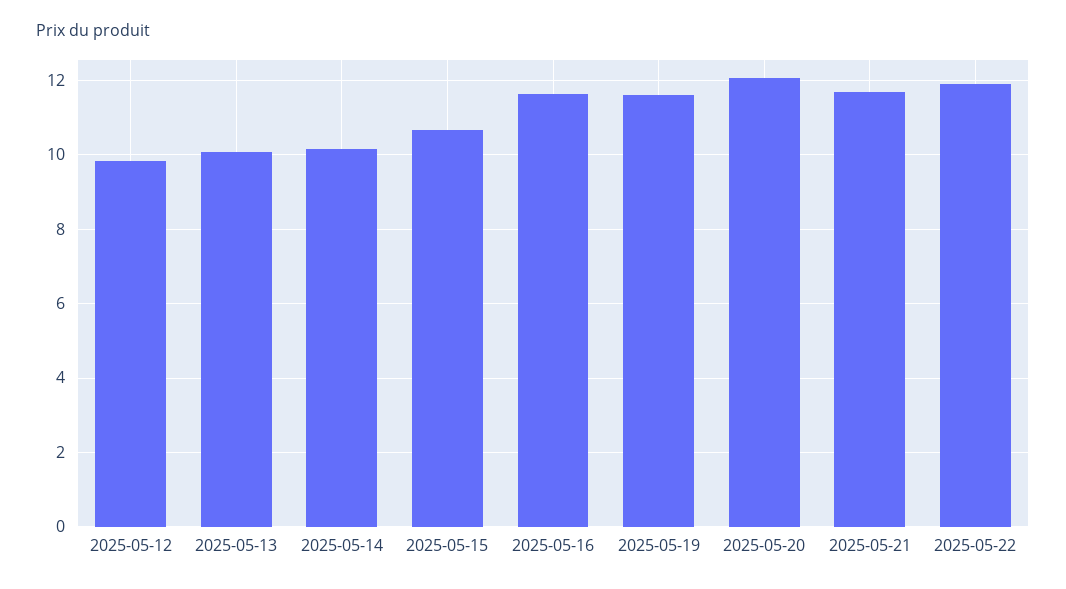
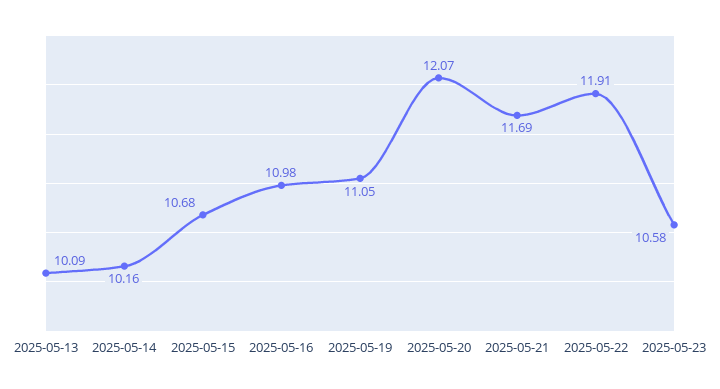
2025-05-12: 9.8 -> none
2025-05-16: 11.6 -> 10.98
2025-05-19: 11.6 -> 11.05
2025-05-23: none -> 10.58

